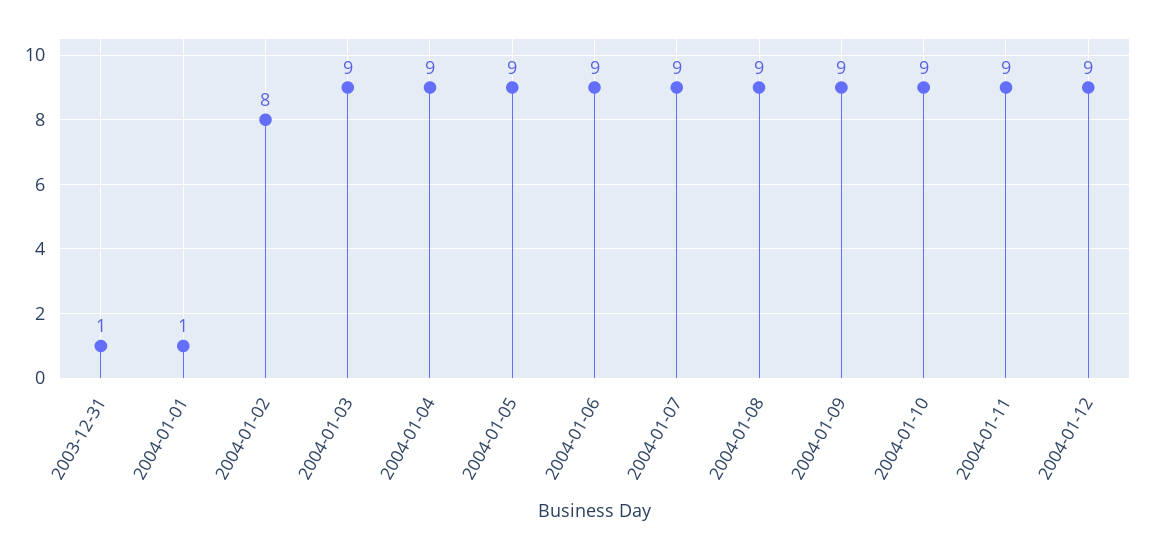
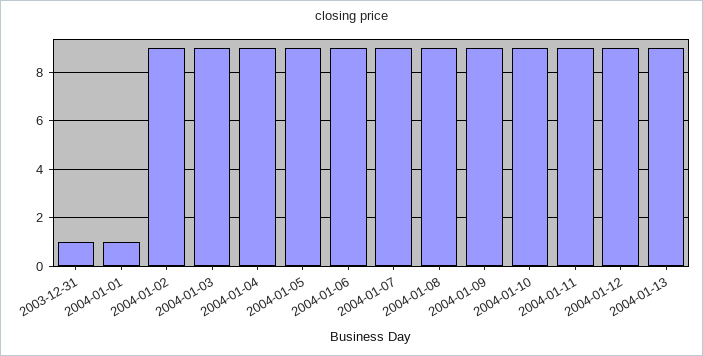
2004-01-02: 8 -> 9
2004-01-13: none -> 9

